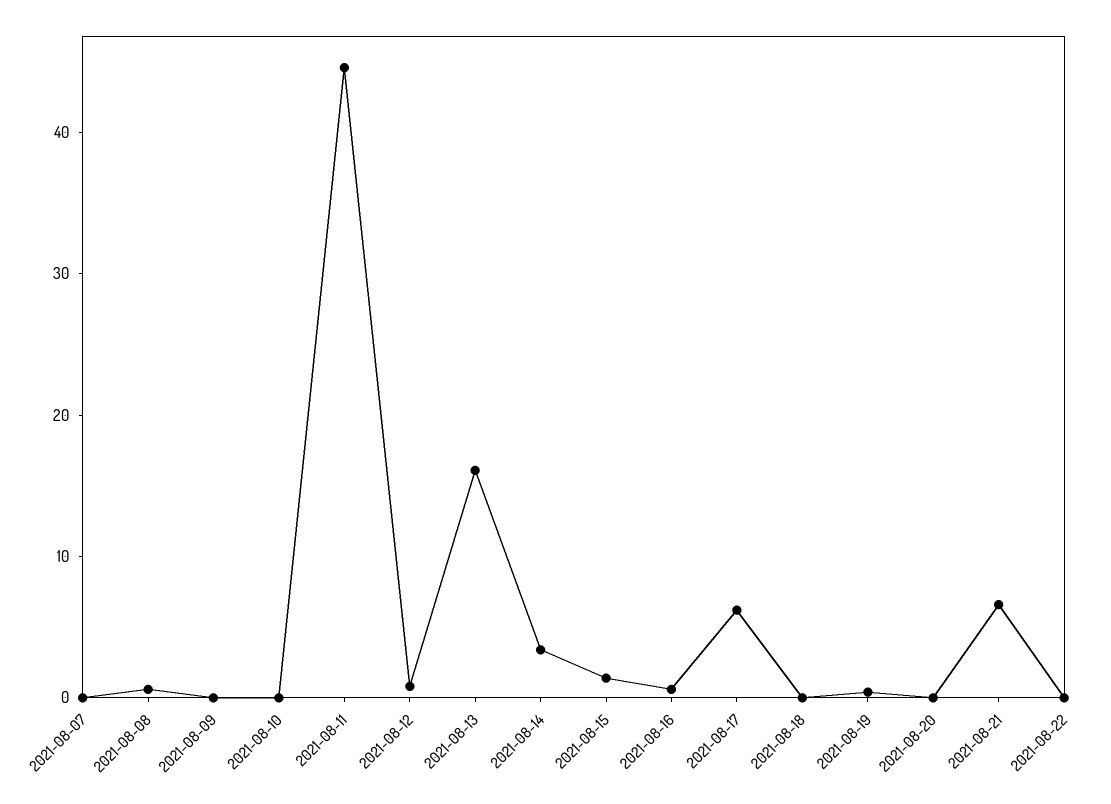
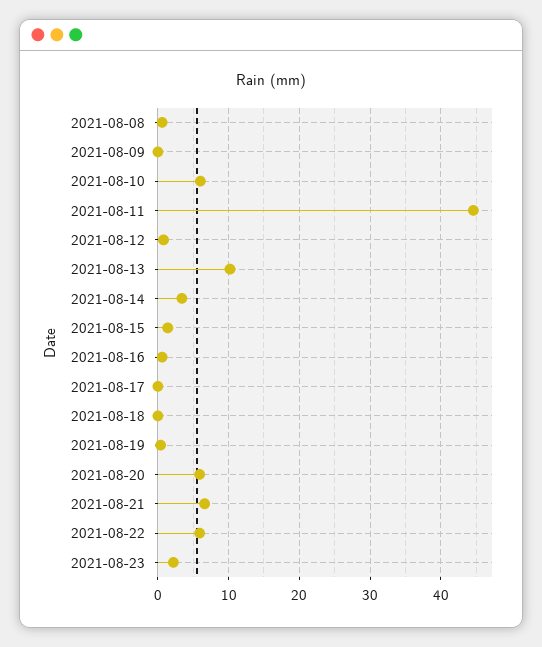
2021-08-07: 0 -> none
2021-08-10: 0 -> 6
2021-08-13: 16 -> 10
2021-08-17: 6 -> 0
2021-08-20: 0 -> 6
2021-08-22: 0 -> 6
2021-08-23: none -> 2

